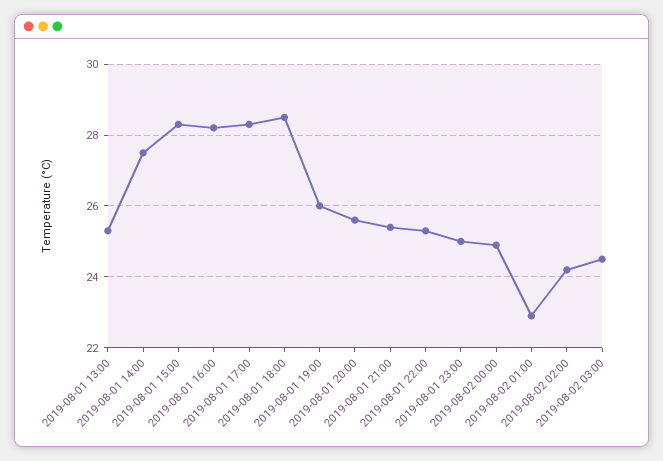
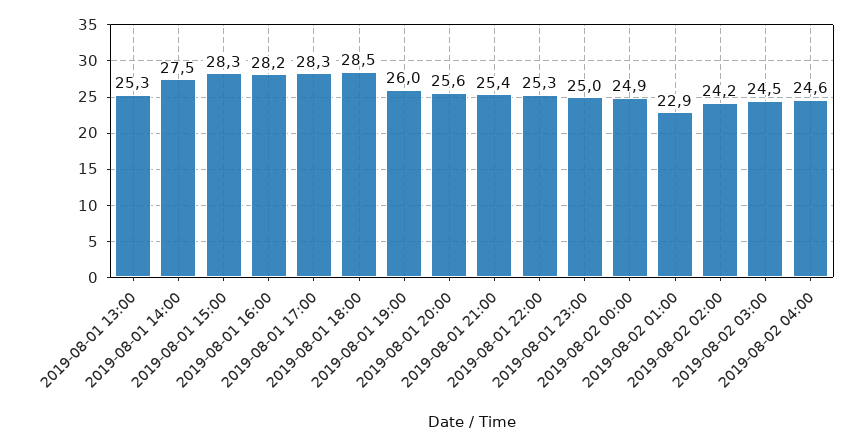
2019-08-02 04:00: none -> 24.6

